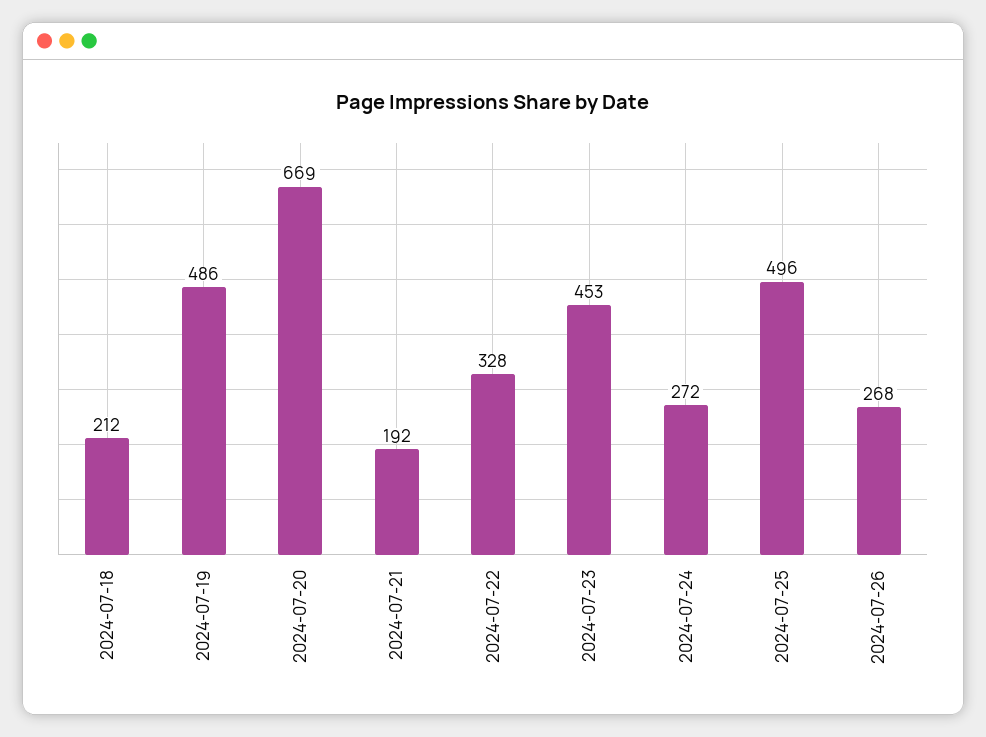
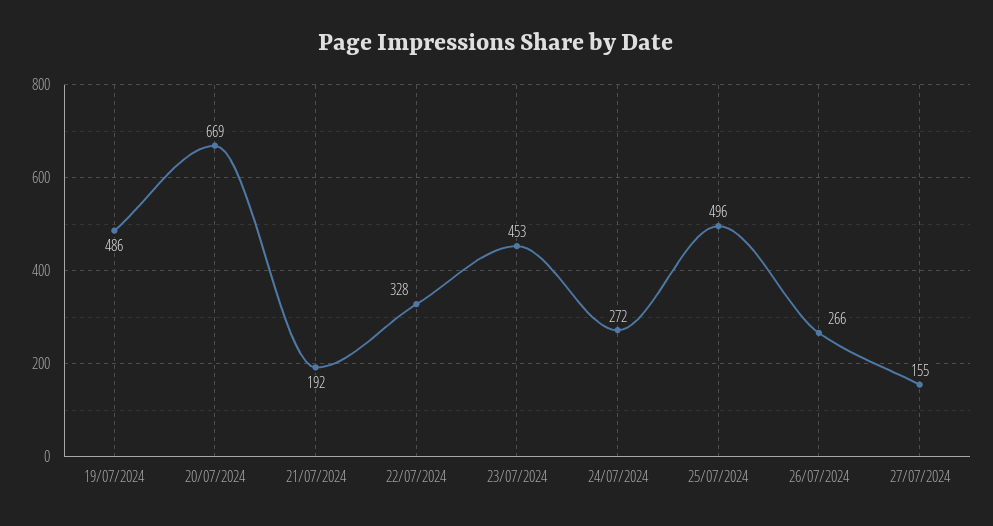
2024-07-18: 212 -> none
2024-07-26: 268 -> 266
27/07/2024: none -> 155

